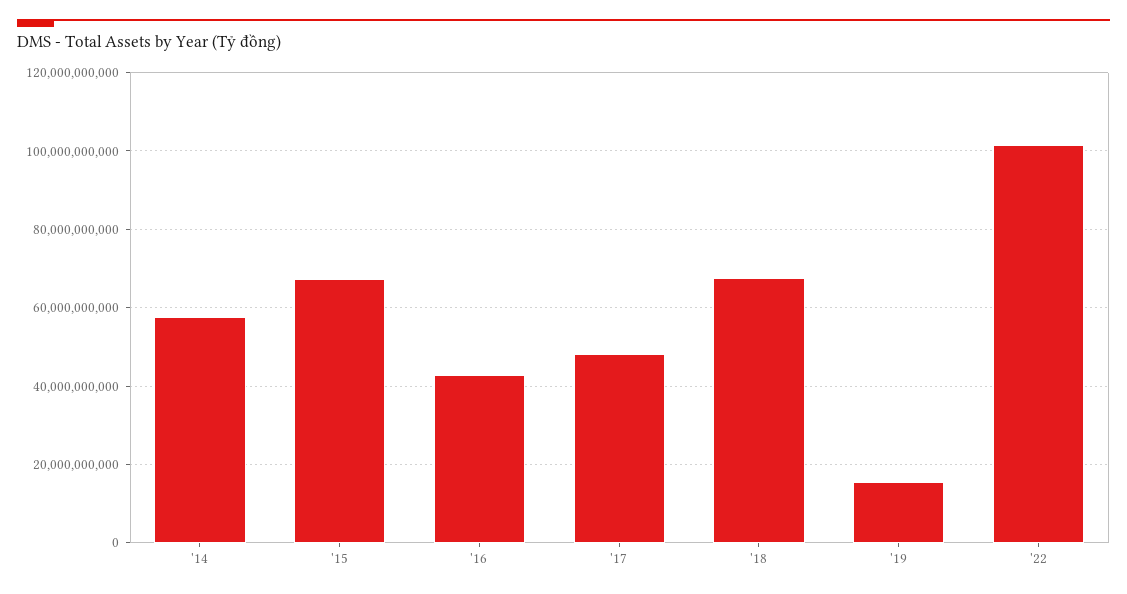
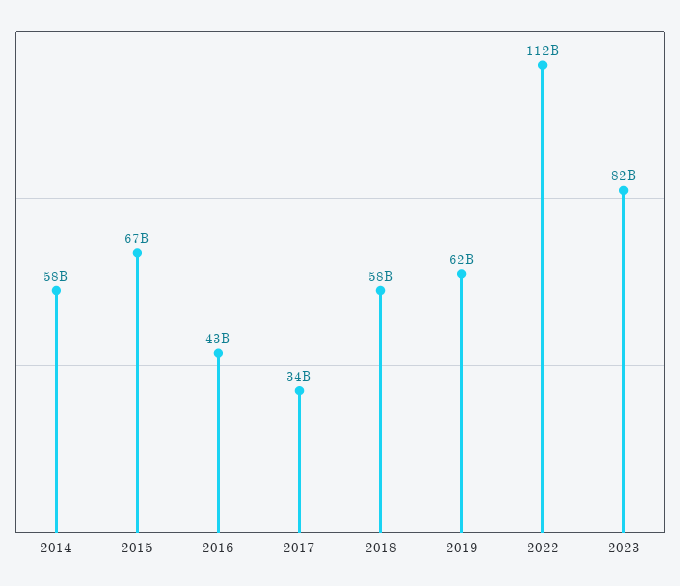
'17: 48000000000 -> 34000000000
'18: 68000000000 -> 58000000000
'19: 16000000000 -> 62000000000
'22: 102000000000 -> 112000000000
2023: none -> 82000000000

